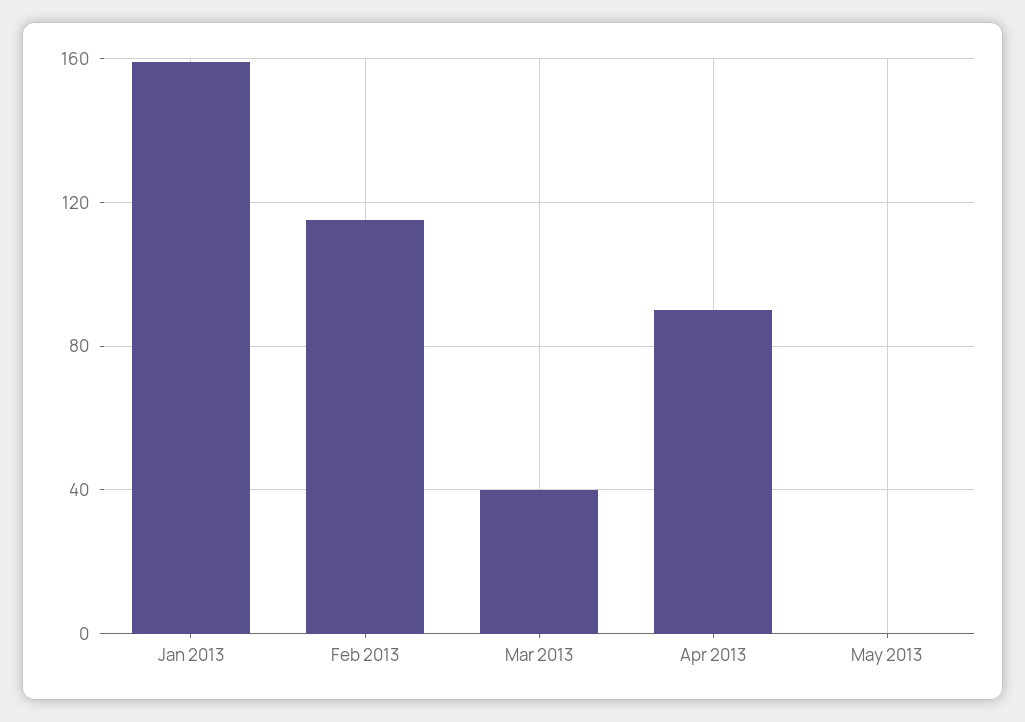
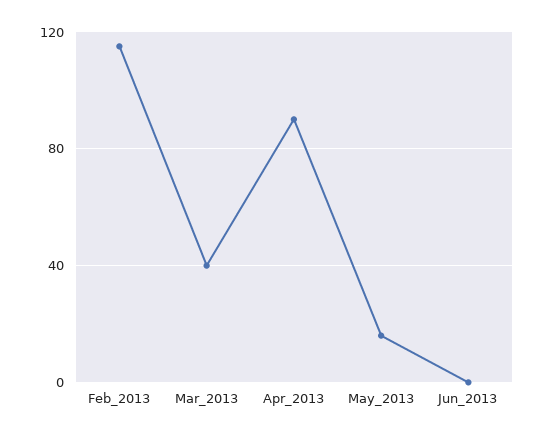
Jan 2013: 160 -> none
May 2013: 0 -> 15
Jun_2013: none -> 0

